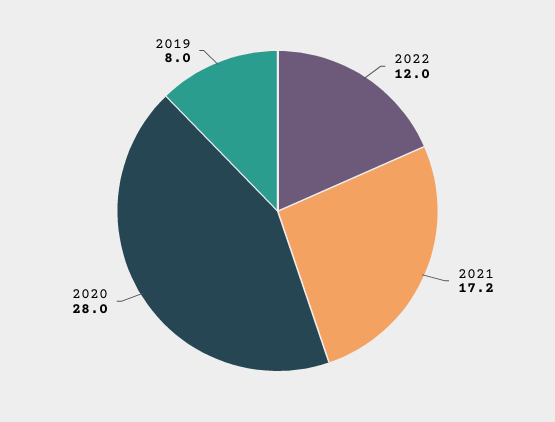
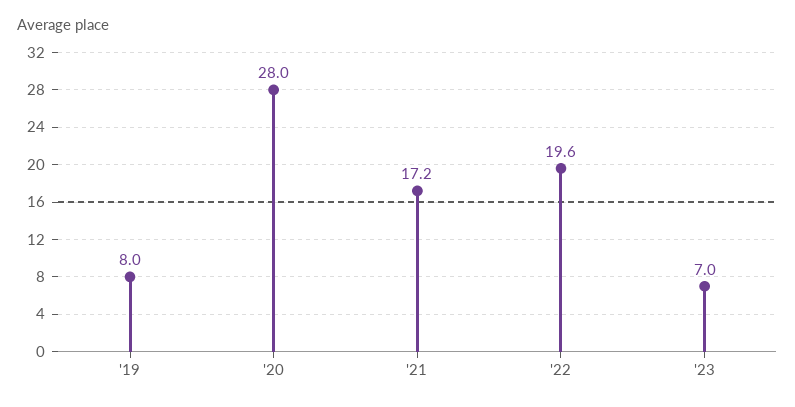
2022: 12 -> 19.6
'23: none -> 7

